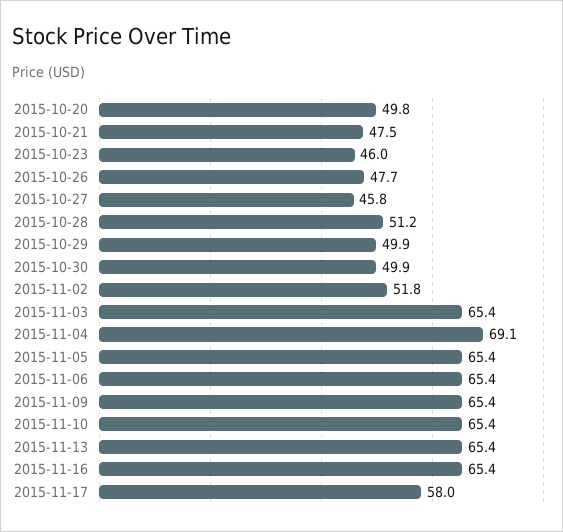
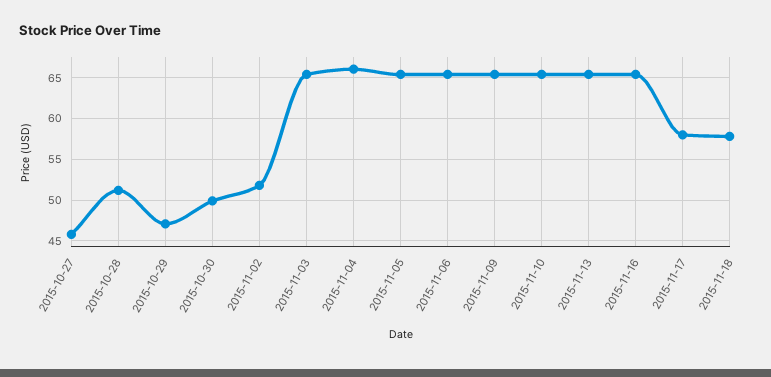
2015-10-20: 49.8 -> none
2015-10-21: 47.5 -> none
2015-10-23: 46 -> none
2015-10-26: 47.7 -> none
2015-10-29: 49.9 -> 47
2015-11-04: 69.1 -> 66
2015-11-18: none -> 58

